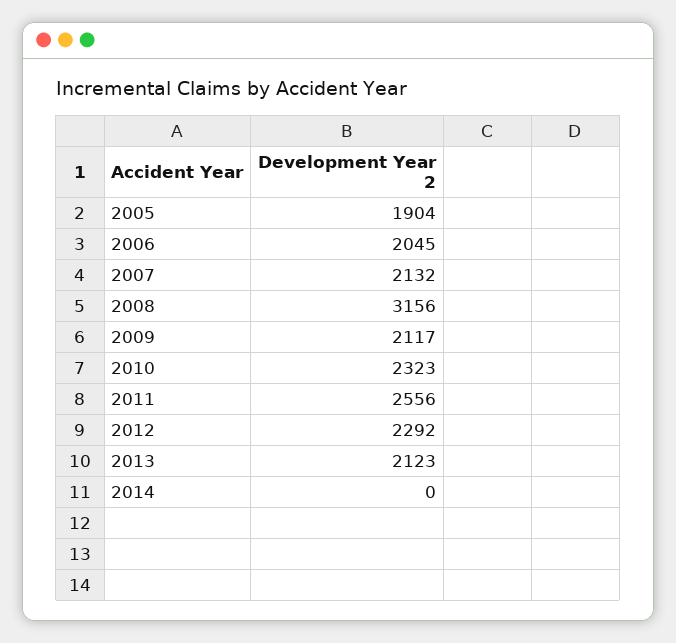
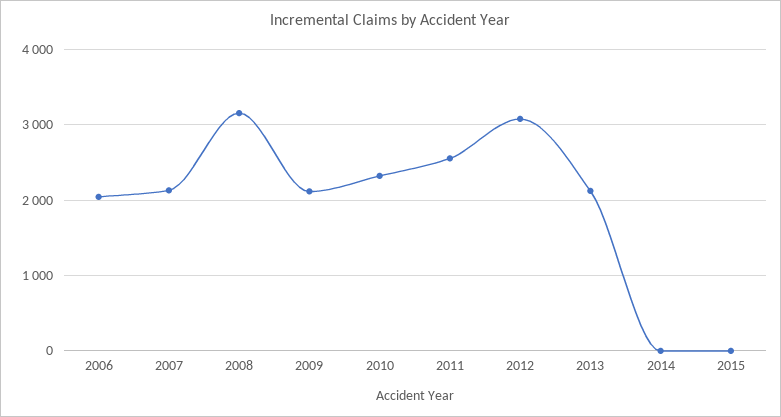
2005: 1904 -> none
2012: 2292 -> 3100
2015: none -> 0

